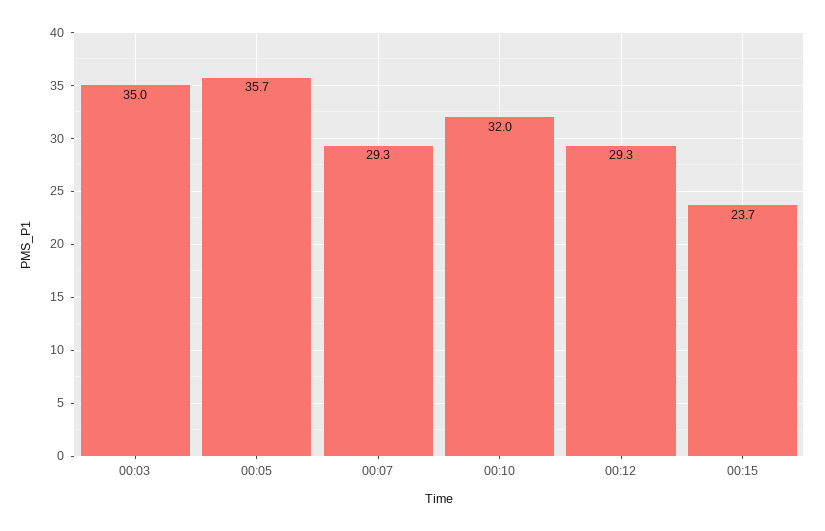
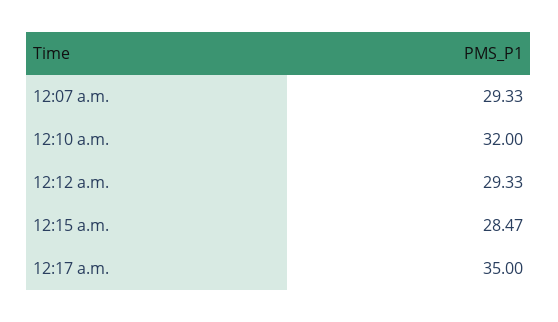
00:03: 35 -> none
00:05: 35.7 -> none
00:15: 23.7 -> 28.47
12:17 a.m.: none -> 35

